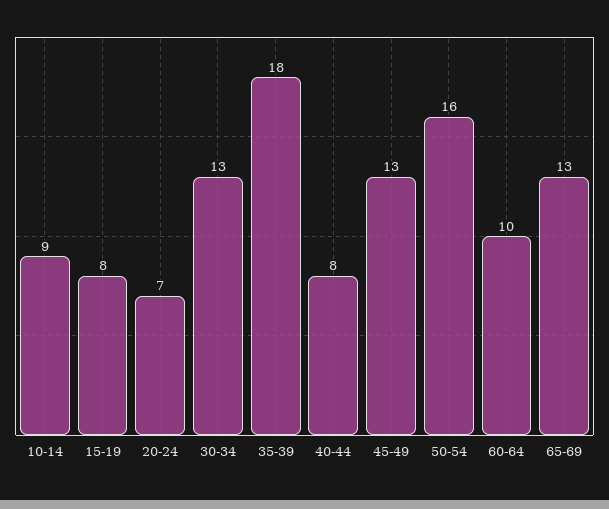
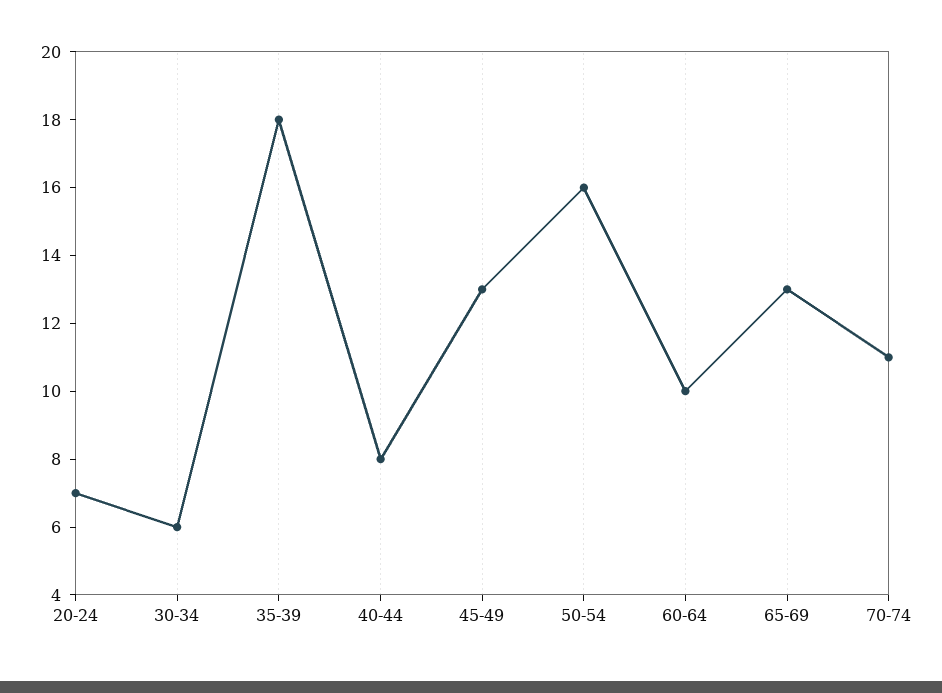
10-14: 9 -> none
15-19: 8 -> none
30-34: 13 -> 6
70-74: none -> 11

